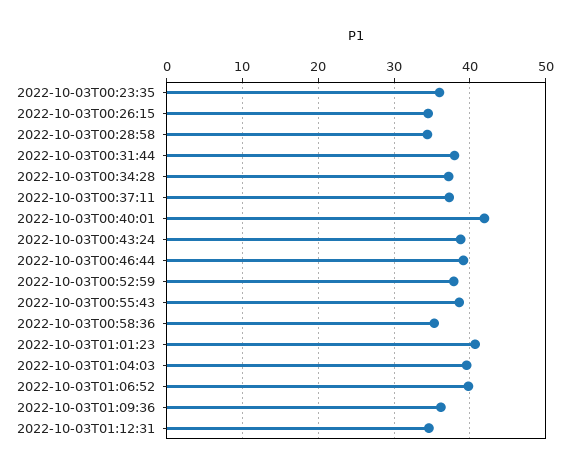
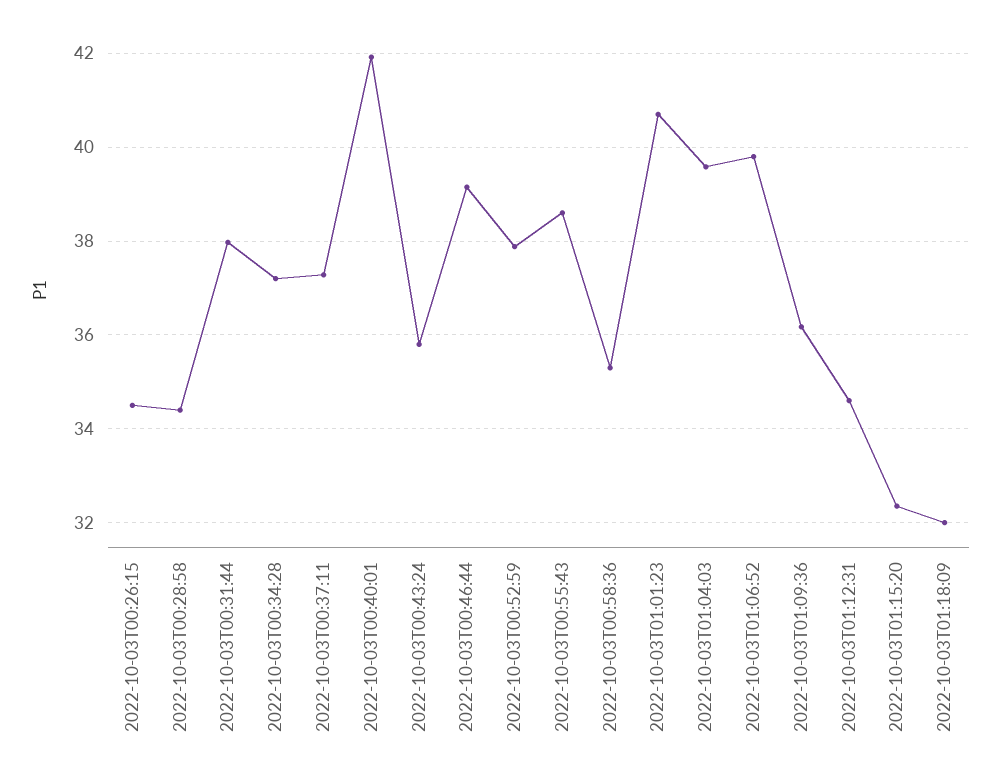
2022-10-03T00:23:35: 36 -> none
2022-10-03T00:43:24: 39 -> 35.8
2022-10-03T01:15:20: none -> 32.4
2022-10-03T01:18:09: none -> 32

